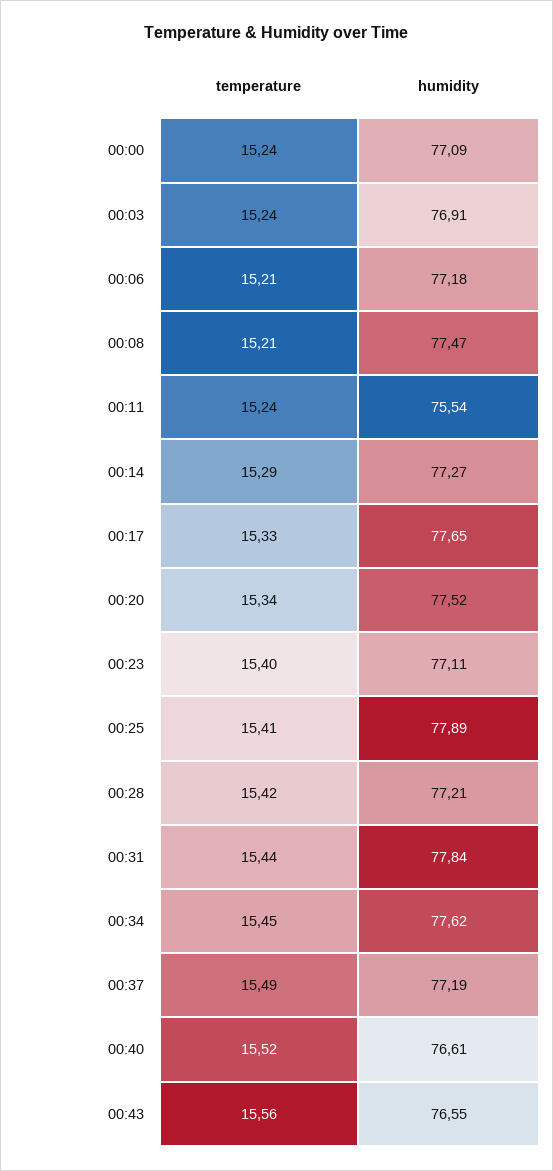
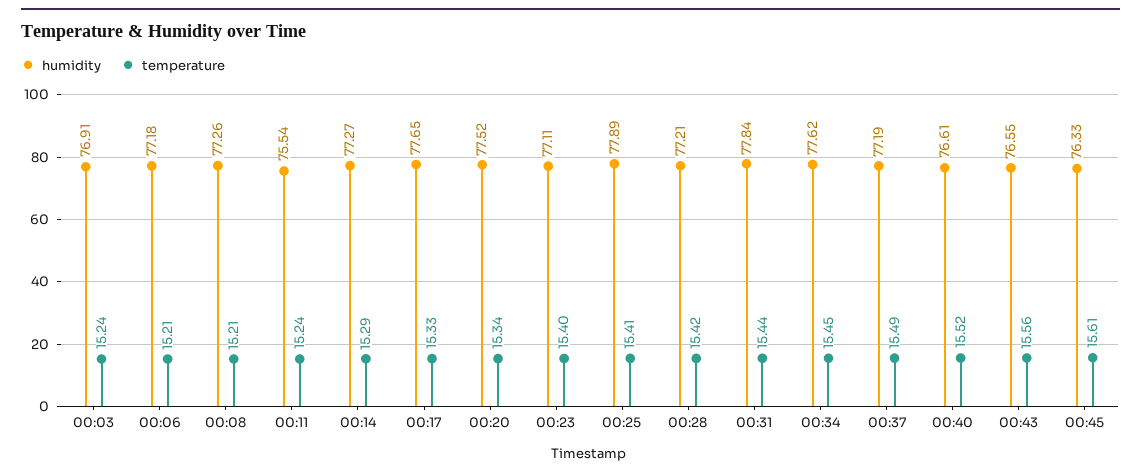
temperature, 00:00: 15.24 -> none
humidity, 00:00: 77.09 -> none
humidity, 00:08: 77.47 -> 77.26
humidity, 00:45: none -> 76.33
temperature, 00:45: none -> 15.61

